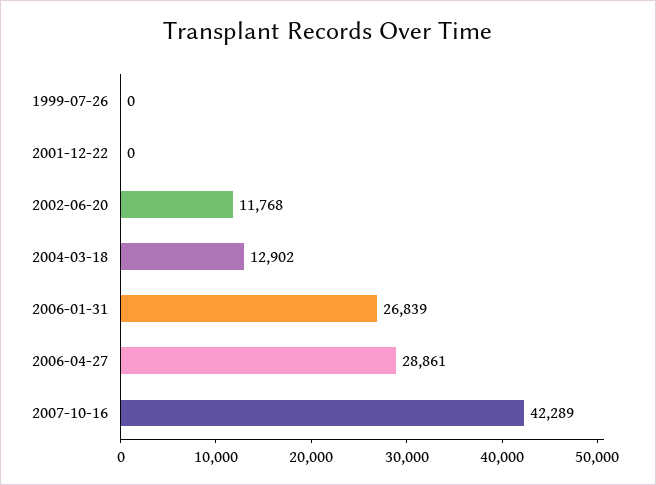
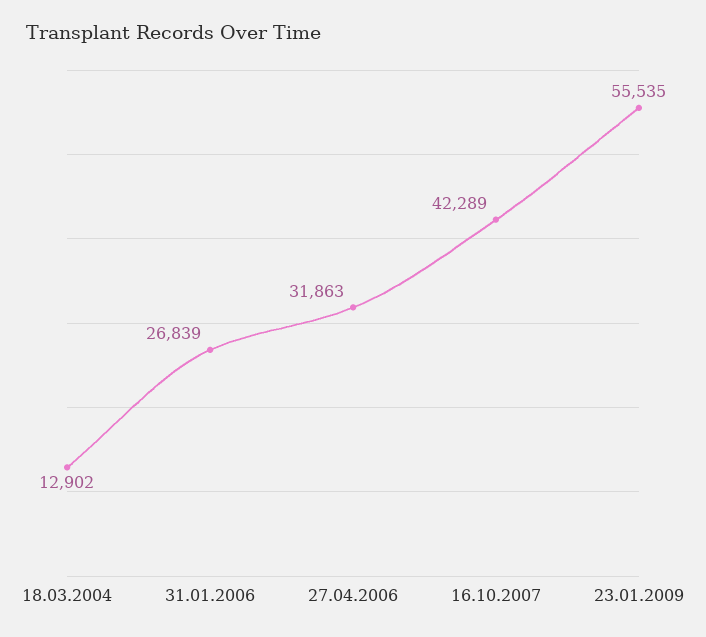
1999-07-26: 0 -> none
2001-12-22: 0 -> none
2002-06-20: 11768 -> none
2006-04-27: 28861 -> 31863
23.01.2009: none -> 55535

